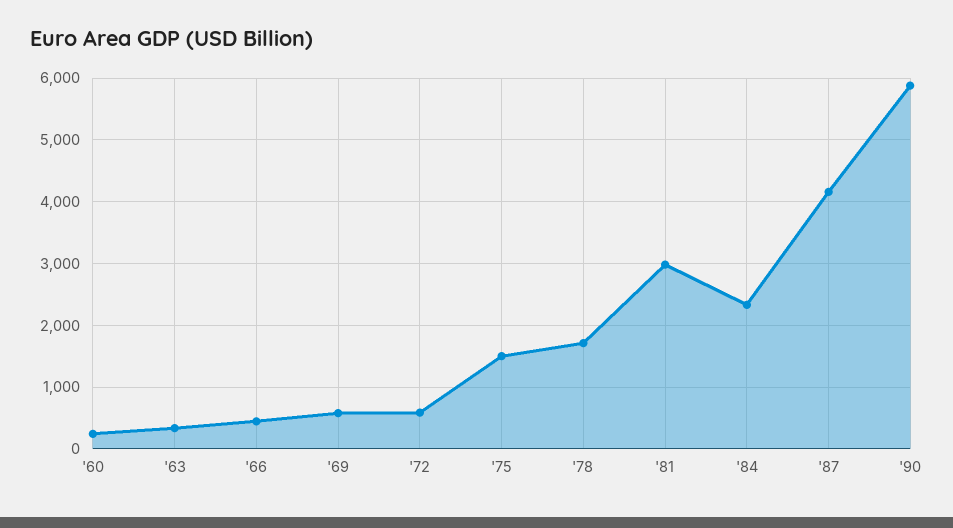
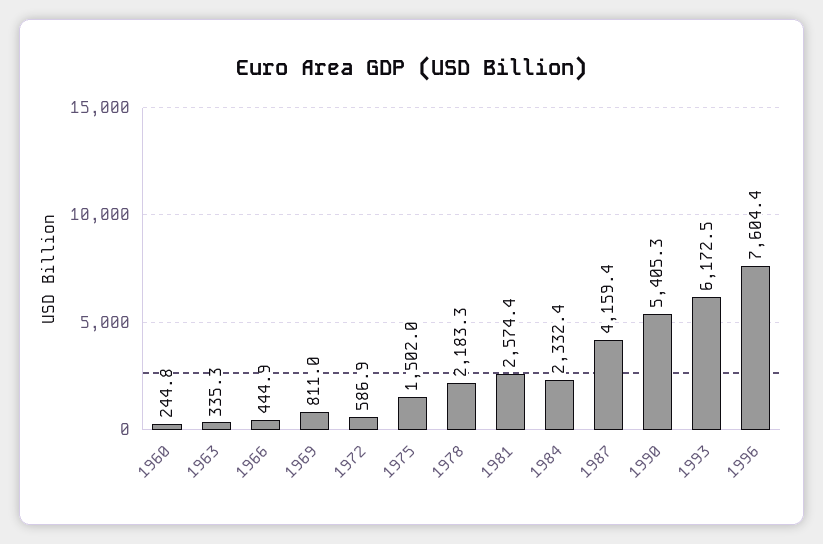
'69: 600 -> 811
'78: 1700 -> 2183.3
'81: 3000 -> 2574.4
'90: 5900 -> 5405.3
1993: none -> 6172.5
1996: none -> 7604.4

